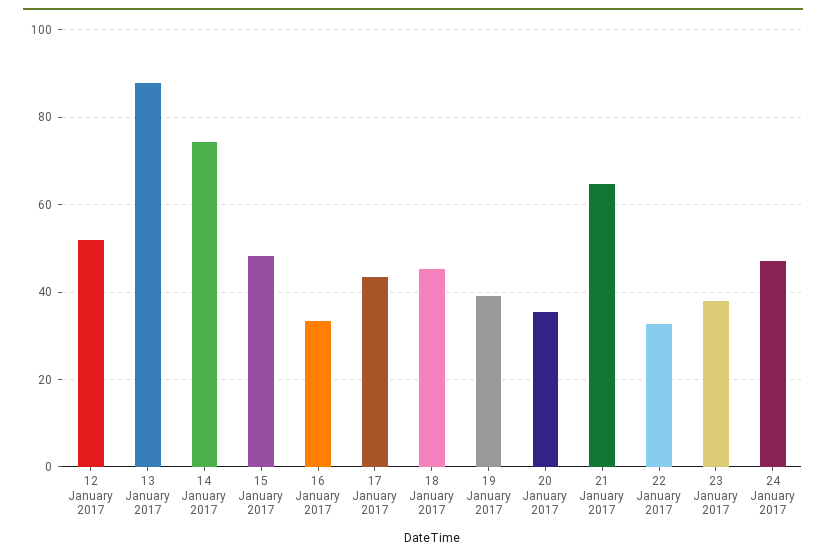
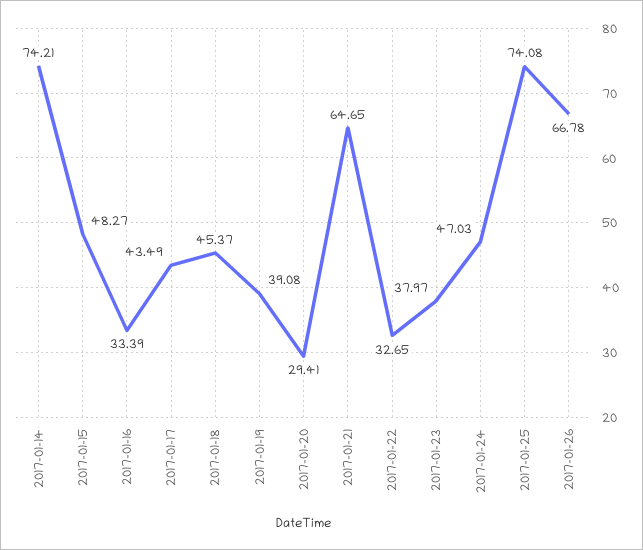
12 January 2017: 52 -> none
13 January 2017: 88 -> none
20 January 2017: 36 -> 29.41
2017-01-25: none -> 74.08
2017-01-26: none -> 66.78

